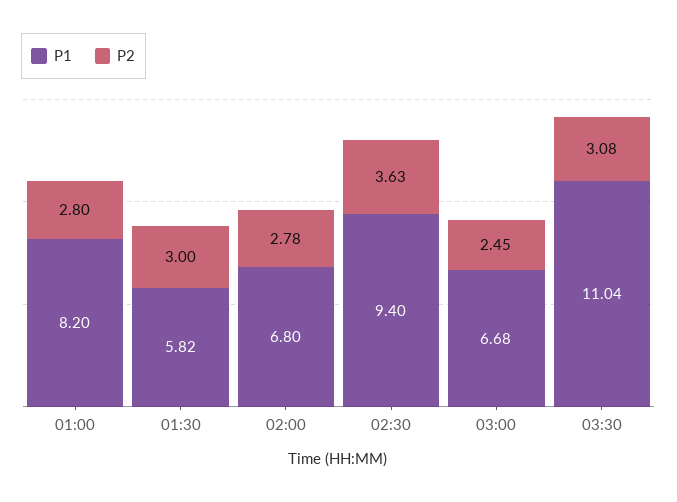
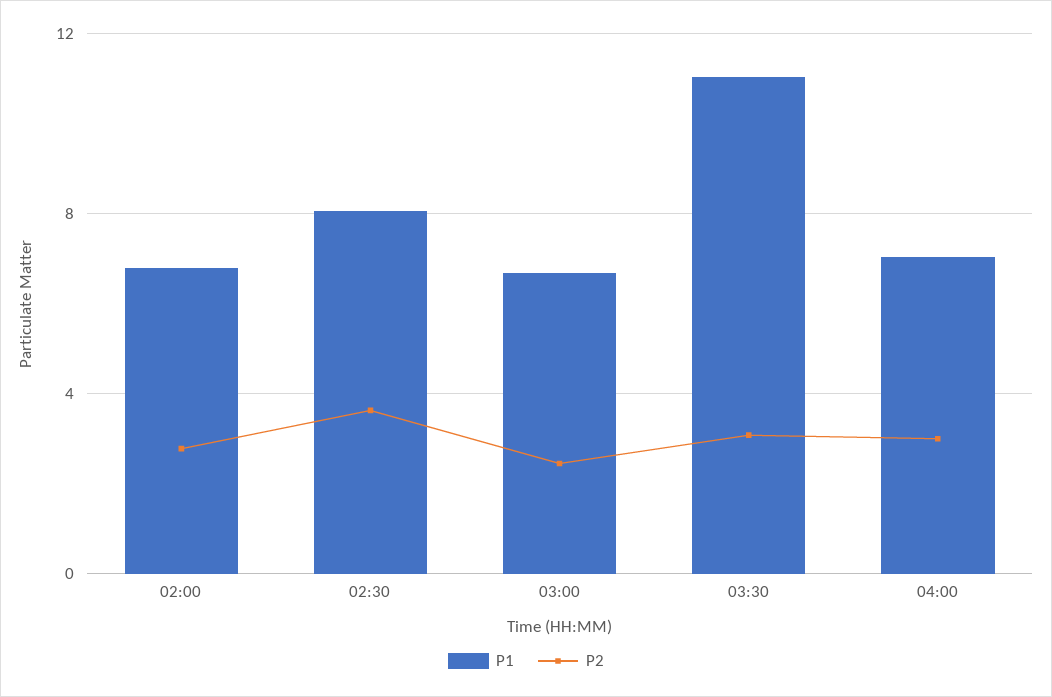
P1, 01:00: 8.2 -> none
P2, 01:00: 2.8 -> none
P1, 01:30: 5.82 -> none
P2, 01:30: 3 -> none
P1, 02:30: 9.4 -> 8
P1, 04:00: none -> 7
P2, 04:00: none -> 3

